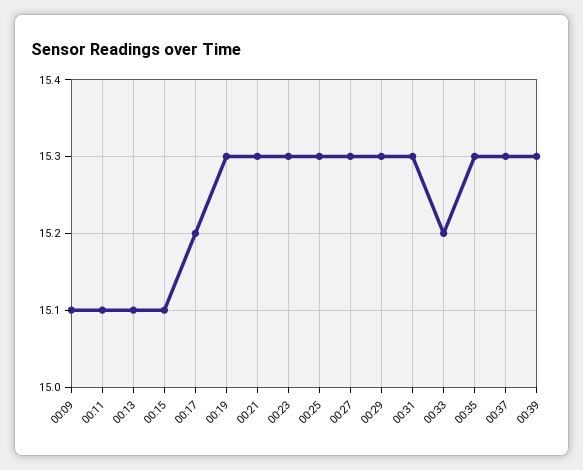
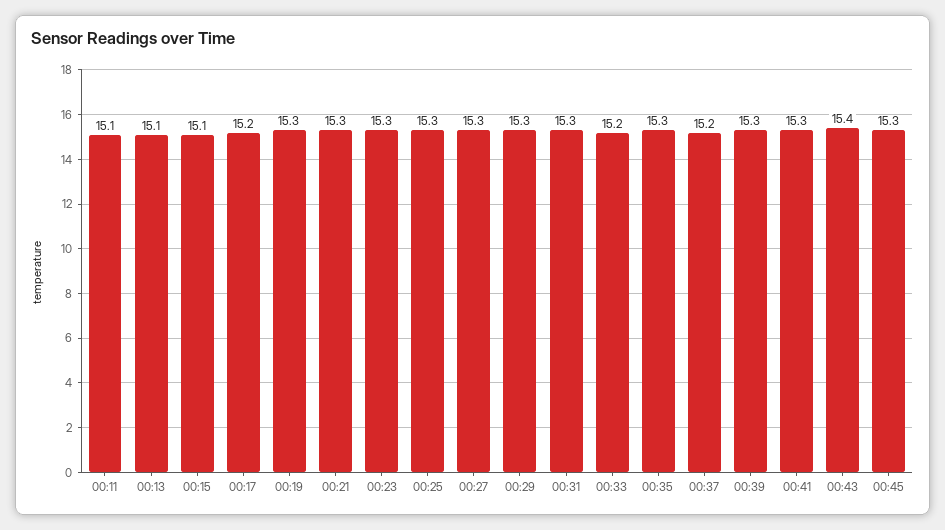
00:09: 15.1 -> none
00:37: 15.3 -> 15.2
00:41: none -> 15.3
00:43: none -> 15.4
00:45: none -> 15.3

